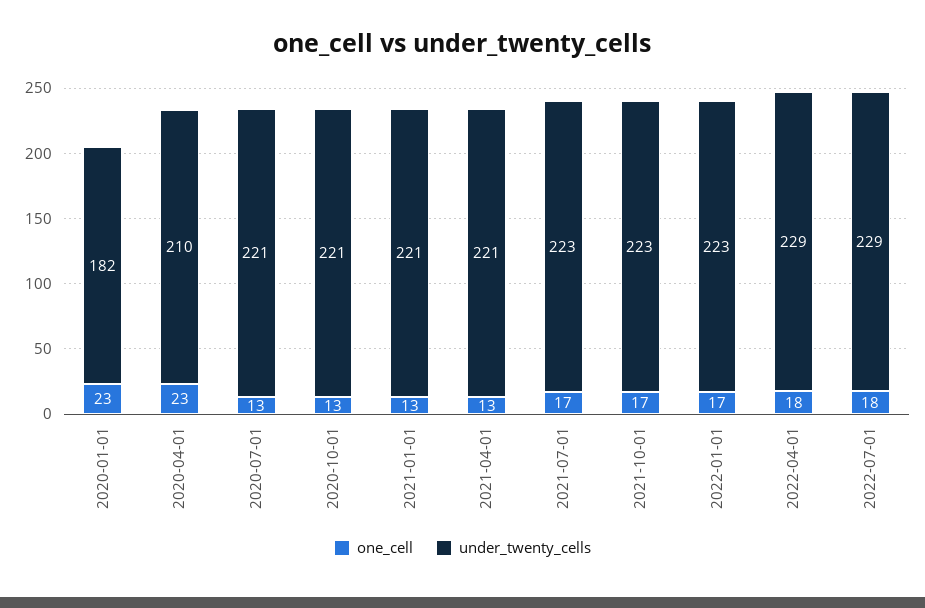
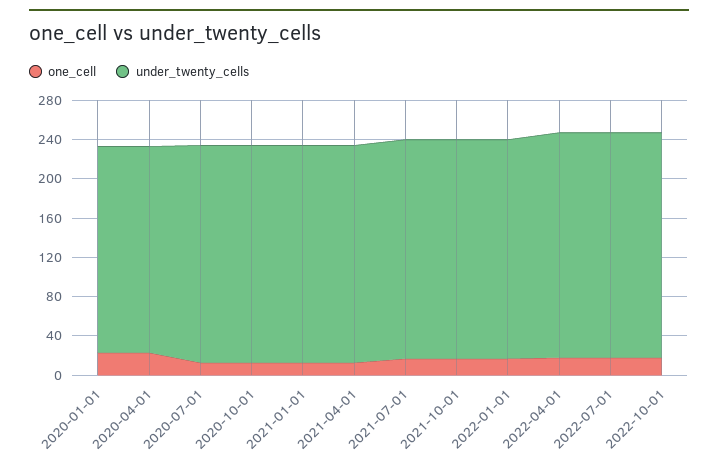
under_twenty_cells, 2020-01-01: 182 -> 210
one_cell, 2022-10-01: none -> 20
under_twenty_cells, 2022-10-01: none -> 230

